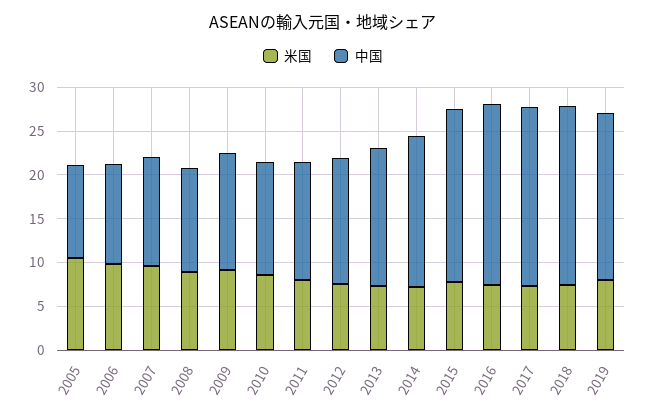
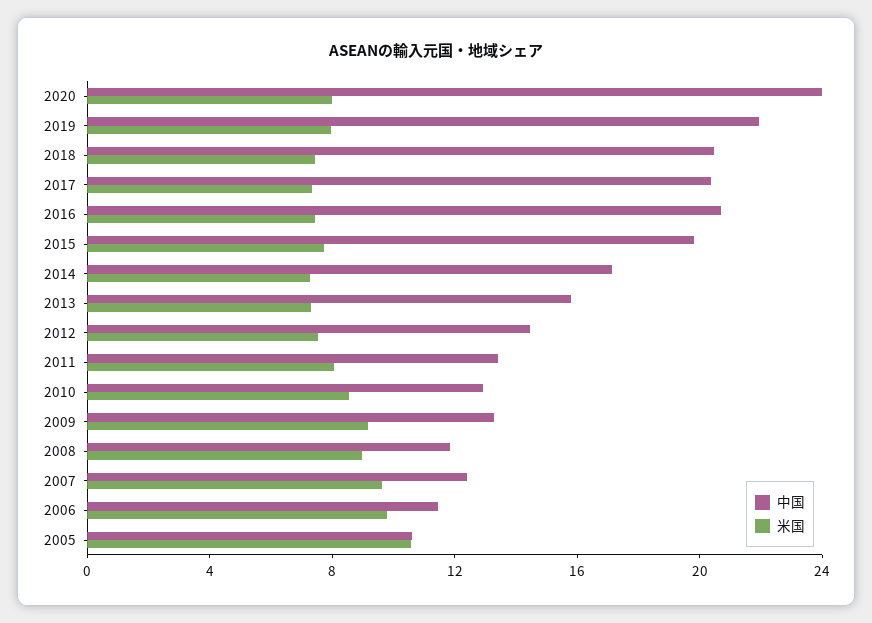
中国, 2019: 19 -> 22
中国, 2020: none -> 24
米国, 2020: none -> 8

